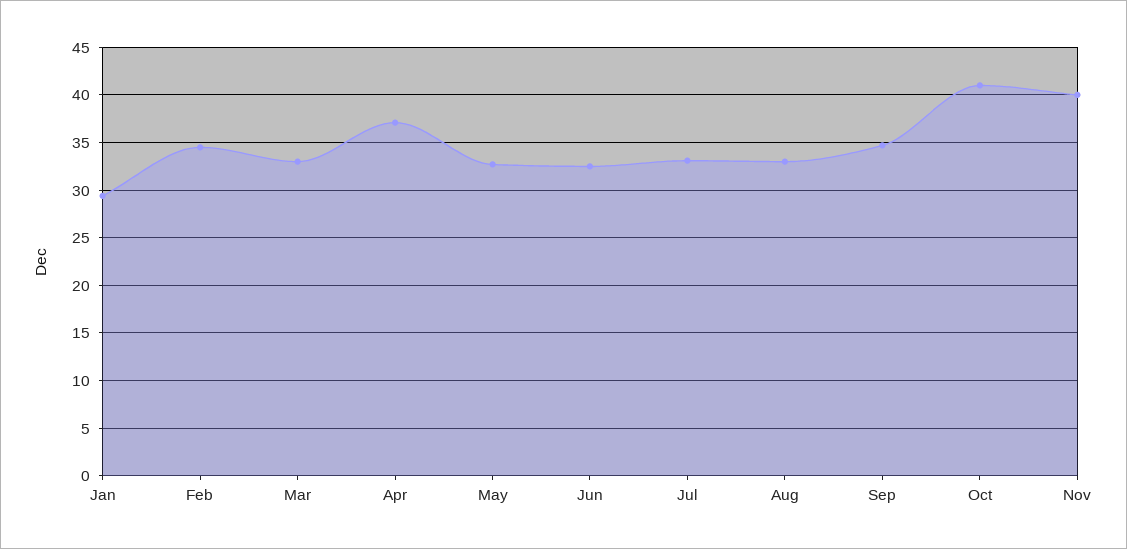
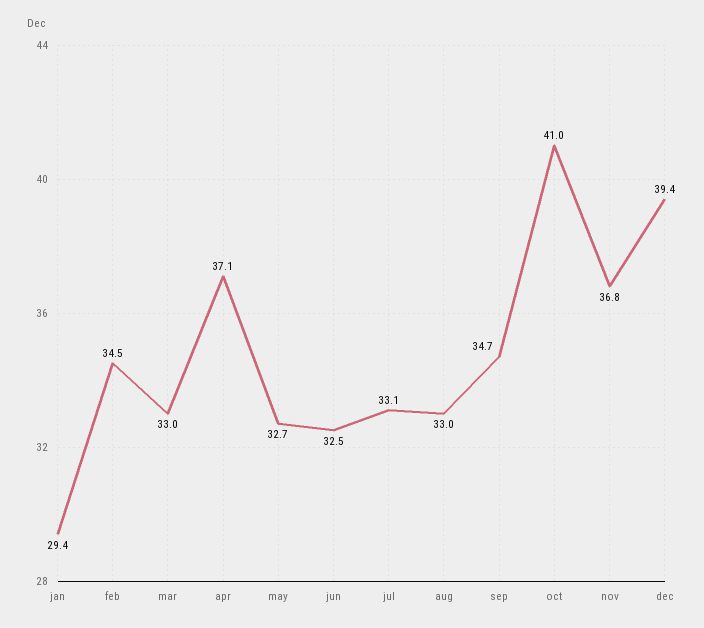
Nov: 40 -> 36.8
dec: none -> 39.4

